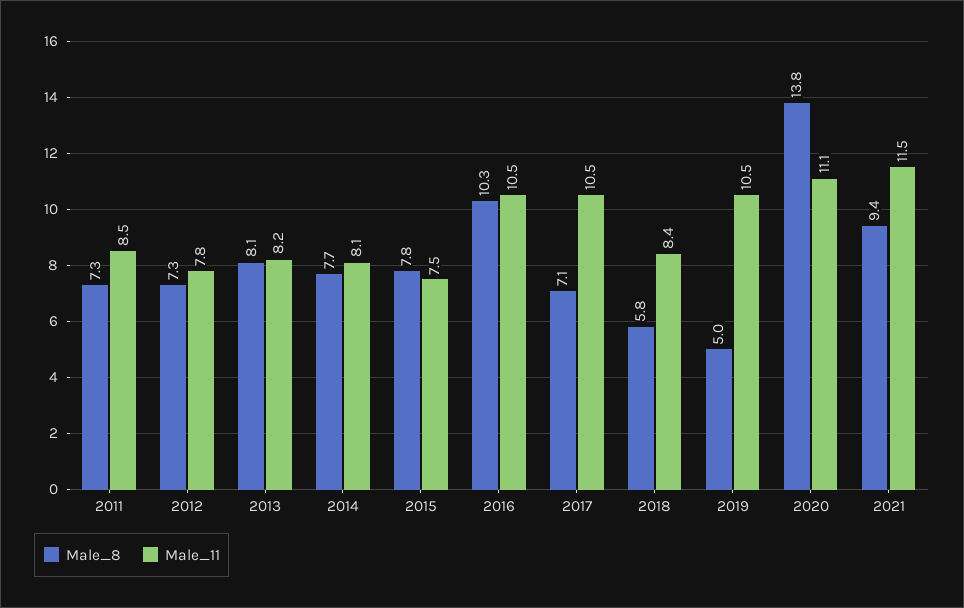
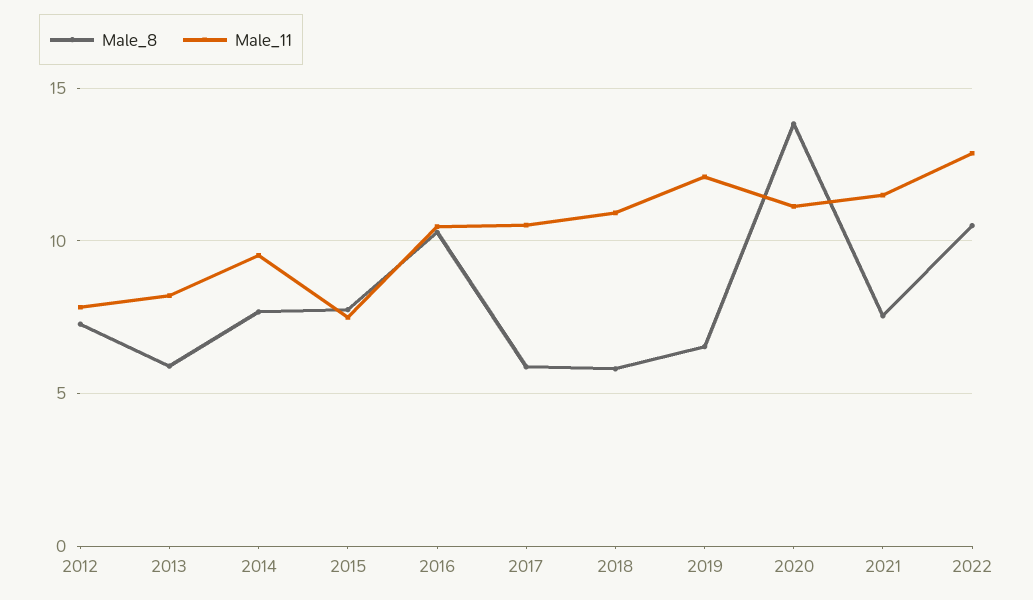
Male_8, 2011: 7.3 -> none
Male_11, 2011: 8.5 -> none
Male_8, 2013: 8.1 -> 6
Male_11, 2014: 8.1 -> 9.5
Male_8, 2017: 7.1 -> 6
Male_11, 2018: 8.4 -> 11
Male_8, 2019: 5 -> 6.5
Male_11, 2019: 10.5 -> 12
Male_8, 2021: 9.4 -> 7.5
Male_8, 2022: none -> 10.5
Male_11, 2022: none -> 13

